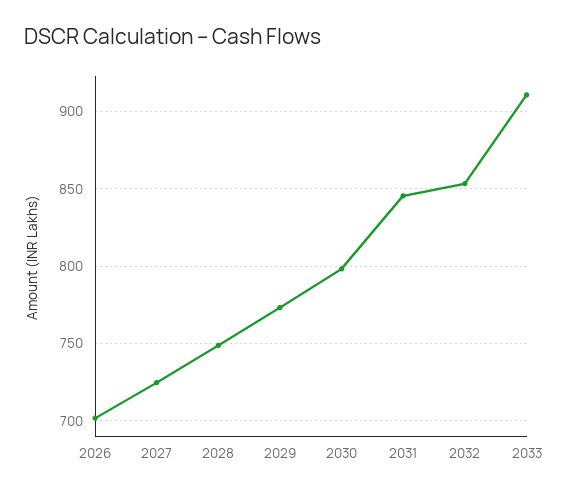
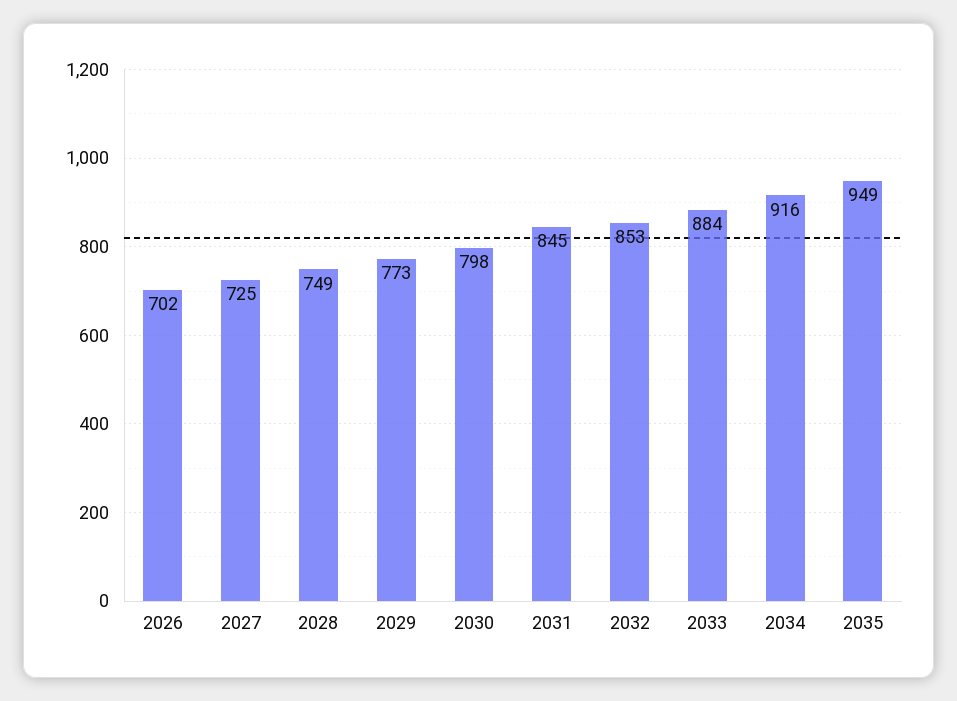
2033: 910 -> 884
2034: none -> 916
2035: none -> 949

